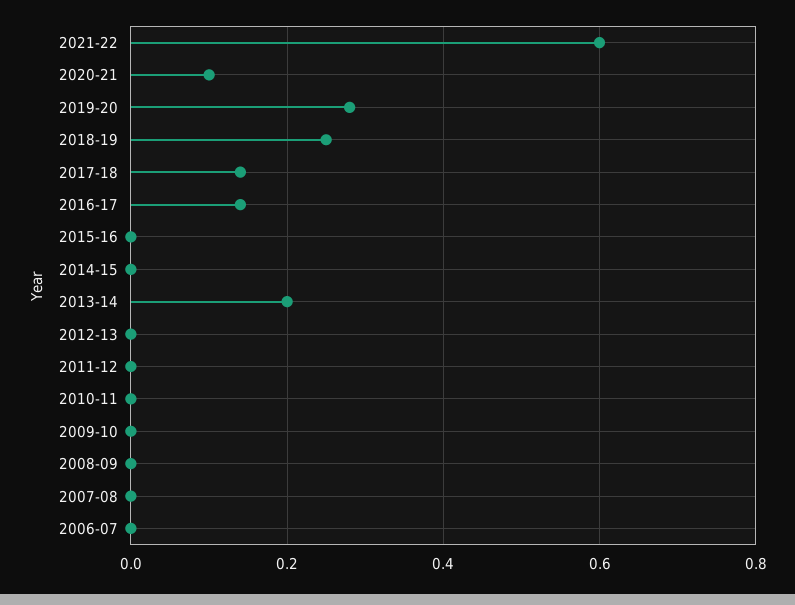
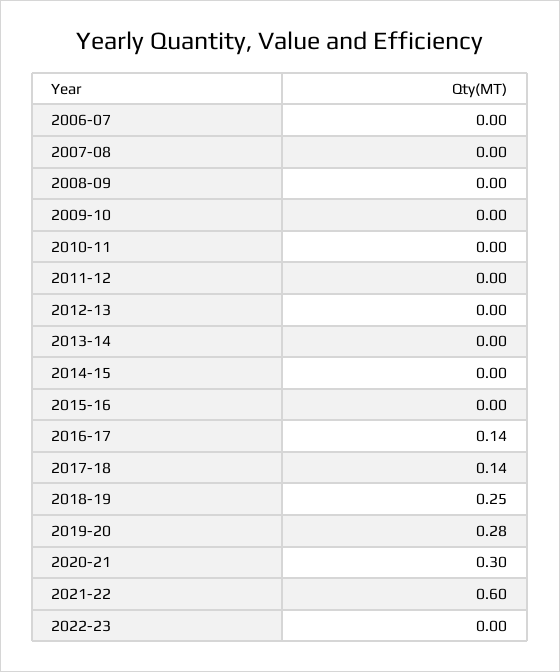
2020-21: 0.1 -> 0.3
2013-14: 0.2 -> 0
2022-23: none -> 0

